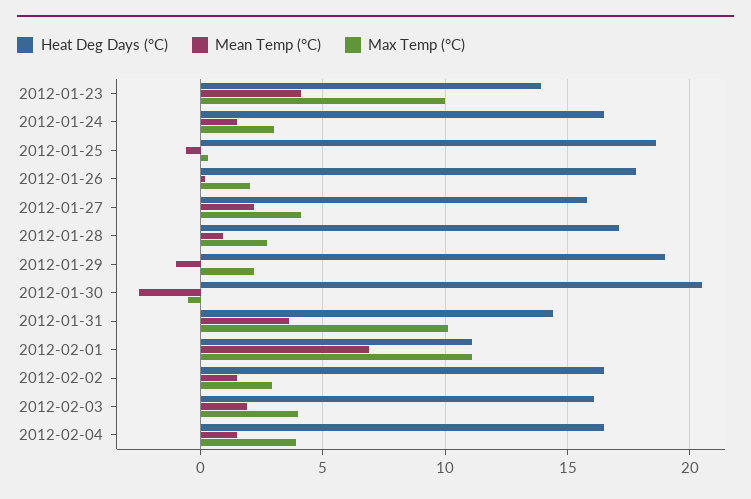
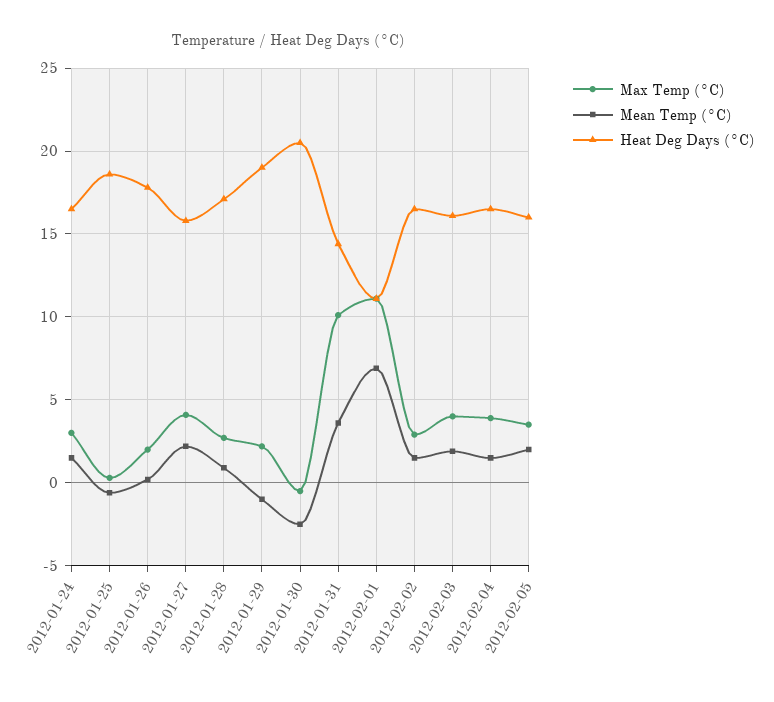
Heat Deg Days (°C), 2012-01-23: 14 -> none
Mean Temp (°C), 2012-01-23: 4 -> none
Max Temp (°C), 2012-01-23: 10 -> none
Max Temp (°C), 2012-02-05: none -> 3.5
Mean Temp (°C), 2012-02-05: none -> 2
Heat Deg Days (°C), 2012-02-05: none -> 16

